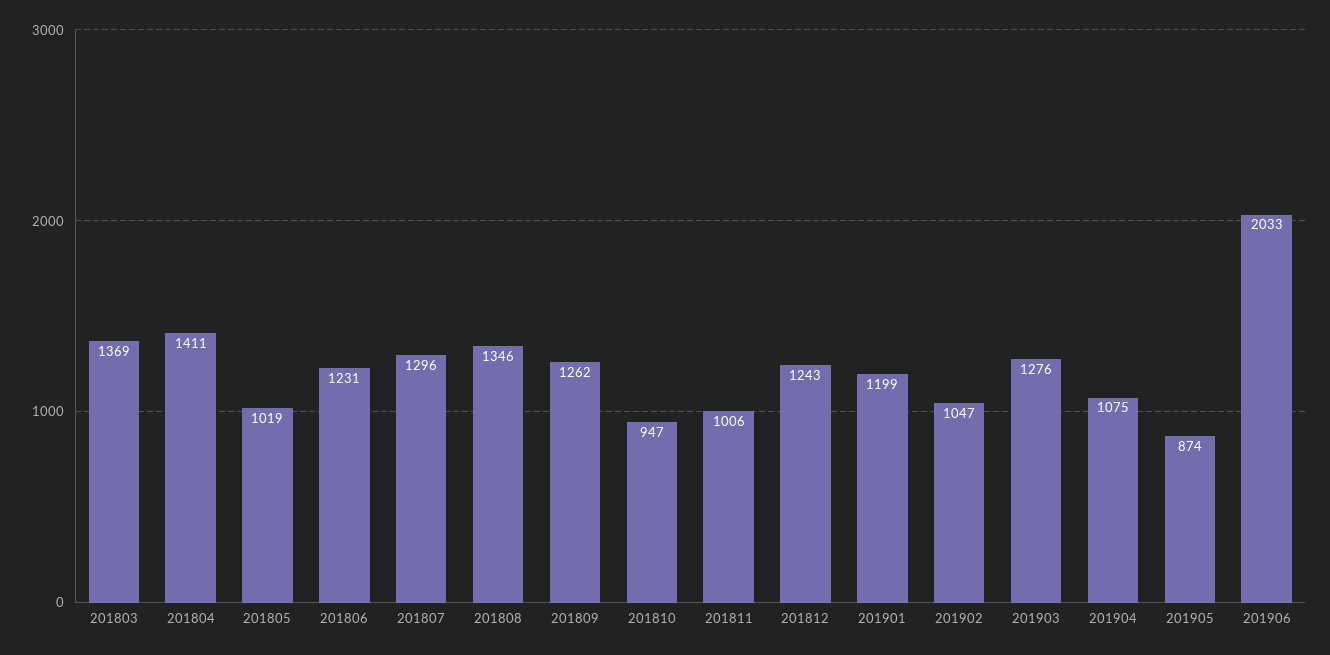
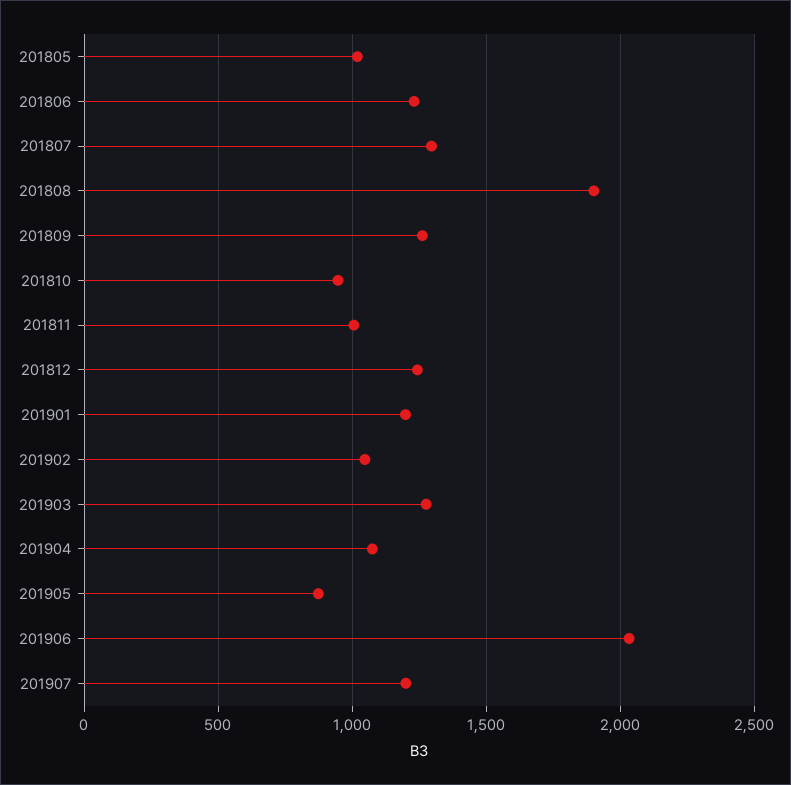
201803: 1369 -> none
201804: 1411 -> none
201808: 1346 -> 1900
201907: none -> 1200

